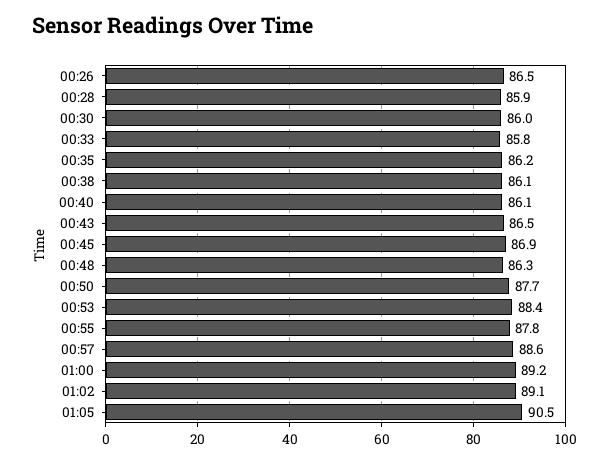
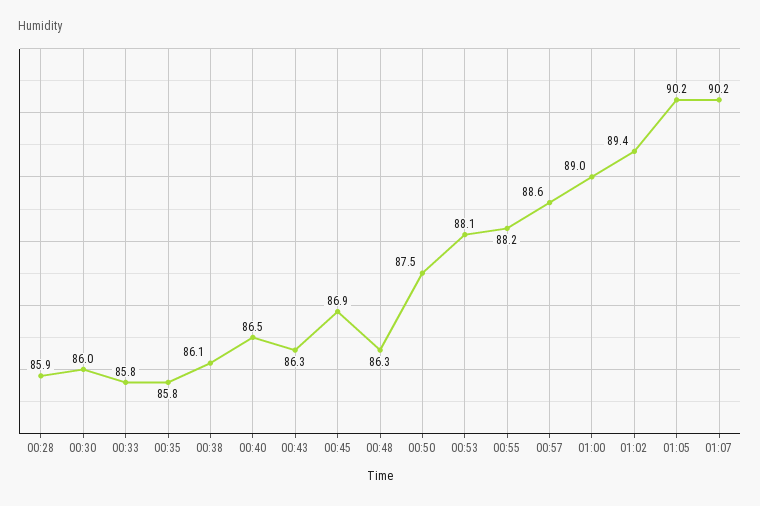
00:26: 86.5 -> none
00:35: 86.2 -> 85.8
00:40: 86.1 -> 86.5
00:43: 86.5 -> 86.3
00:50: 87.7 -> 87.5
00:53: 88.4 -> 88.1
00:55: 87.8 -> 88.2
01:00: 89.2 -> 89
01:02: 89.1 -> 89.4
01:05: 90.5 -> 90.2
01:07: none -> 90.2

